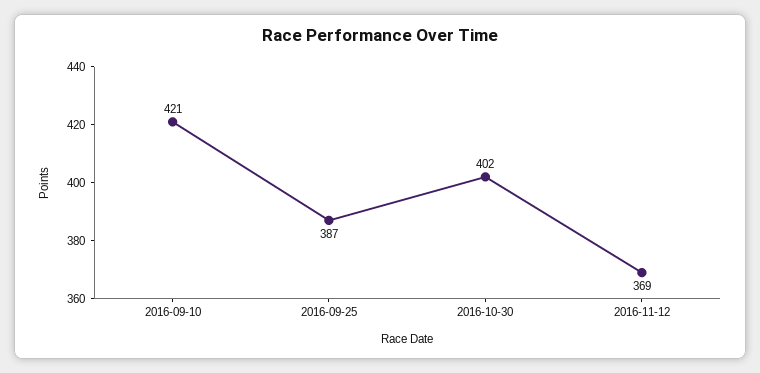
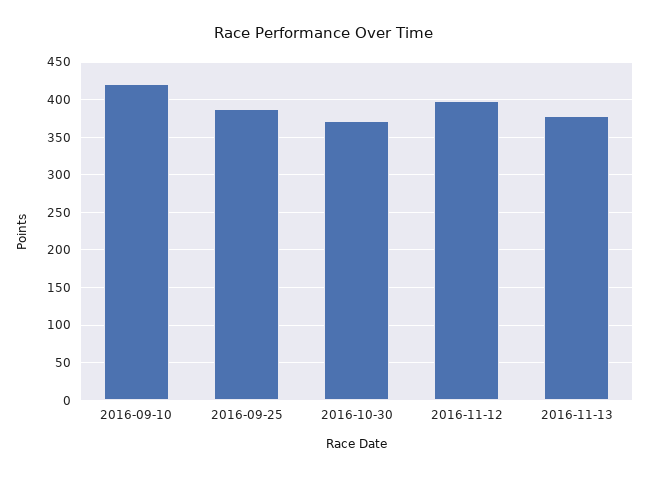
2016-10-30: 402 -> 370
2016-11-12: 369 -> 400
2016-11-13: none -> 380

